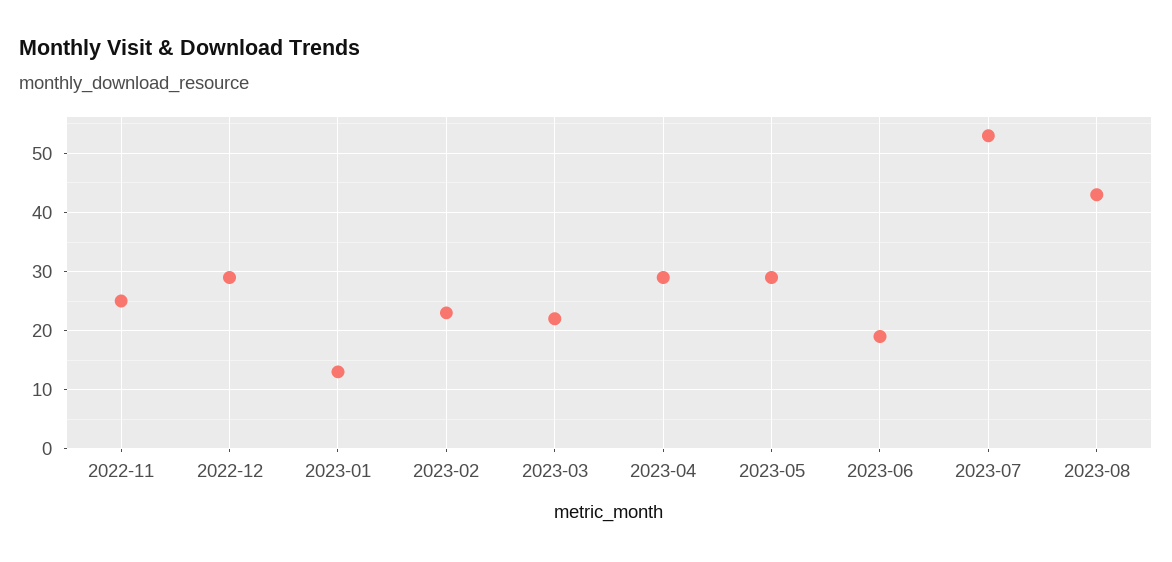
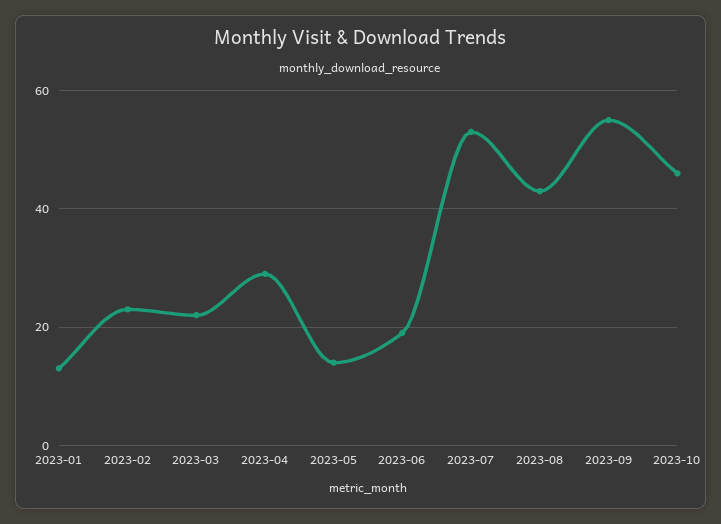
2022-11: 25 -> none
2022-12: 30 -> none
2023-05: 30 -> 15
2023-09: none -> 55
2023-10: none -> 45

